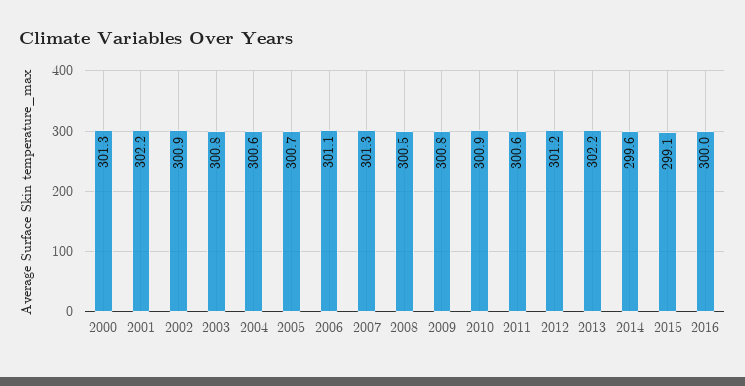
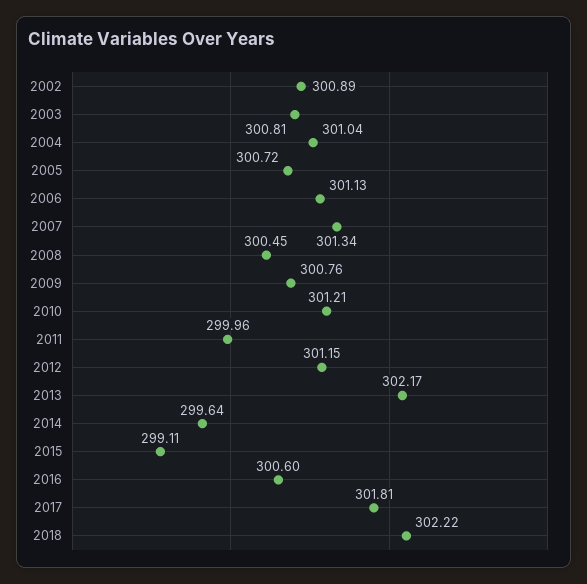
2000: 301.3 -> none
2001: 302.2 -> none
2004: 300.6 -> 301.04
2010: 300.9 -> 301.21
2011: 300.6 -> 299.96
2016: 300 -> 300.6
2017: none -> 301.81
2018: none -> 302.22

